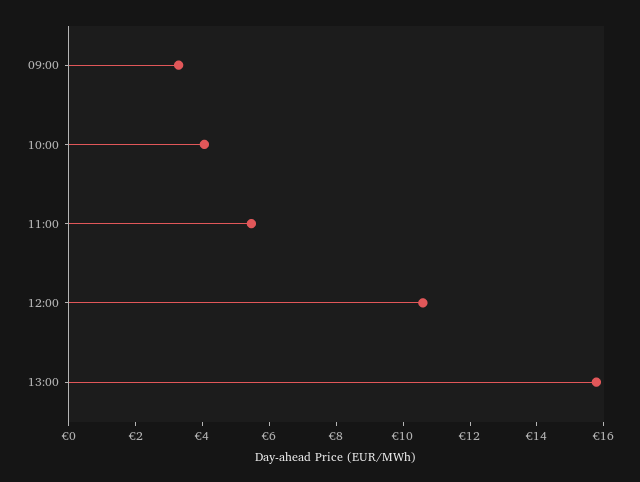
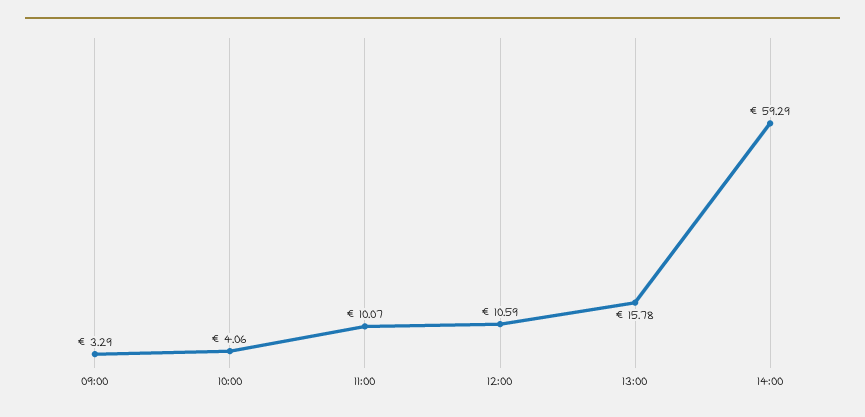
11:00: 5.5 -> 10.07
14:00: none -> 59.29

